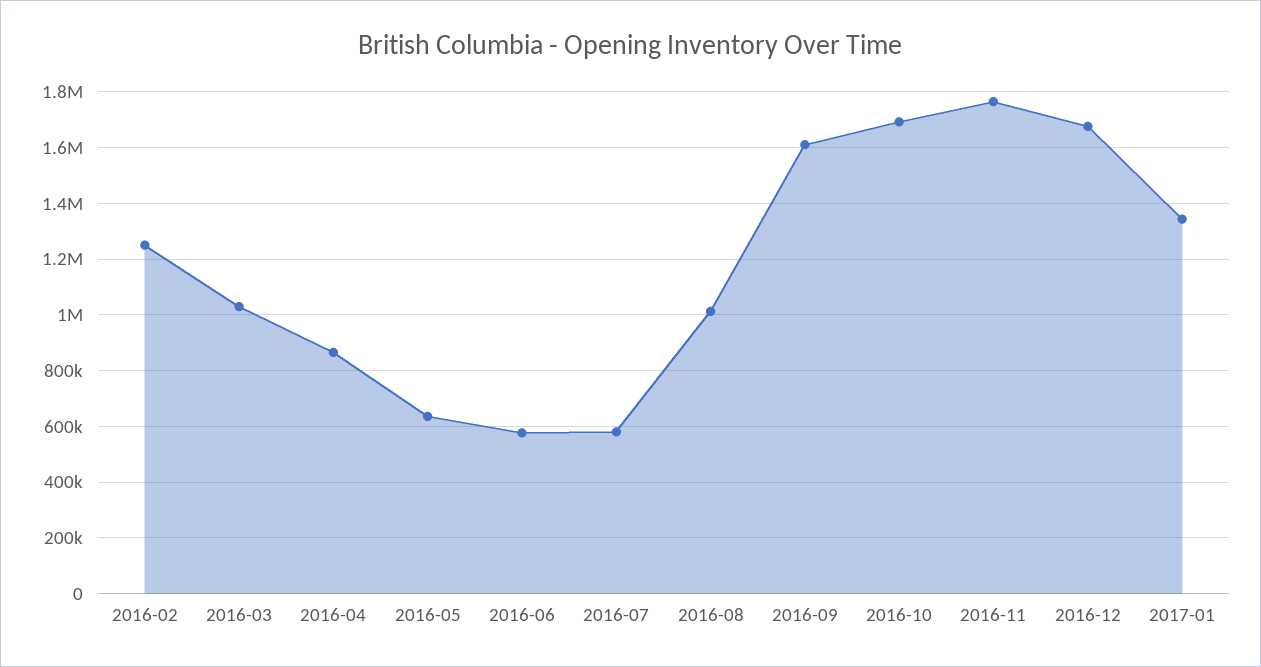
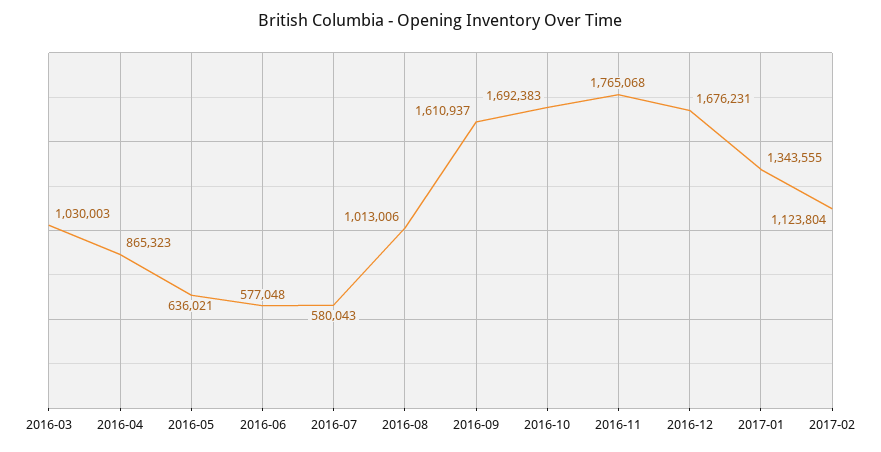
2016-02: 1250000 -> none
2017-02: none -> 1123804

